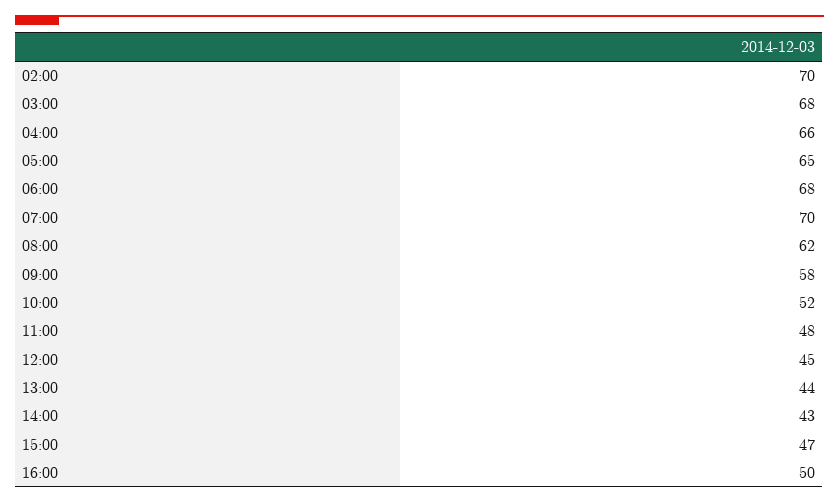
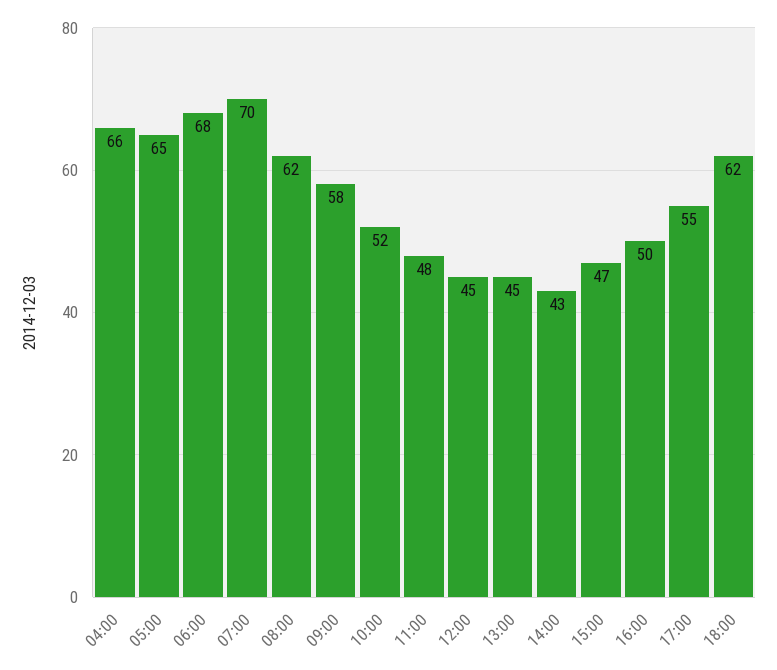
02:00: 70 -> none
03:00: 68 -> none
13:00: 44 -> 45
17:00: none -> 55
18:00: none -> 62

